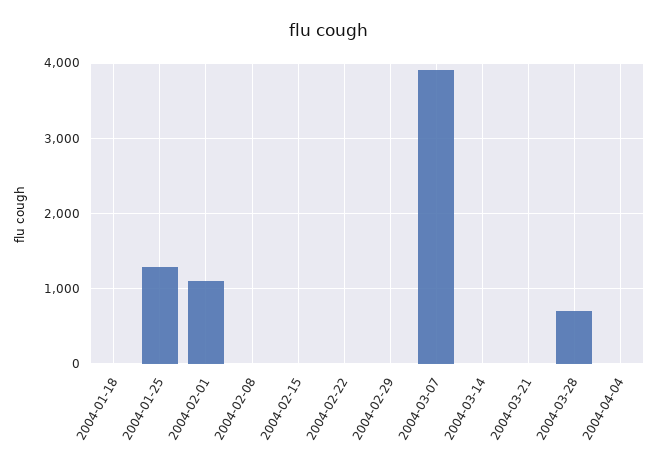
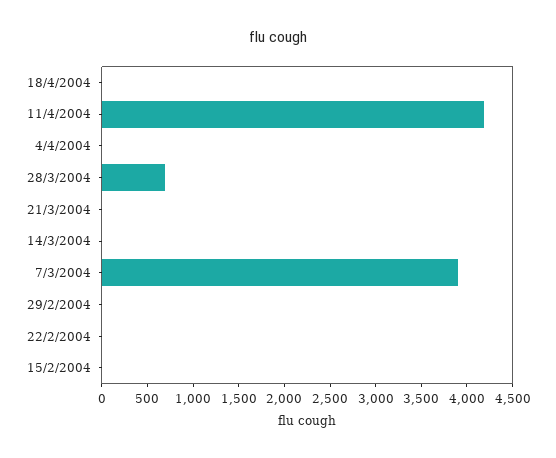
2004-01-18: 0 -> none
2004-01-25: 1300 -> none
2004-02-01: 1100 -> none
2004-02-08: 0 -> none
18/4/2004: none -> 0
11/4/2004: none -> 4200

